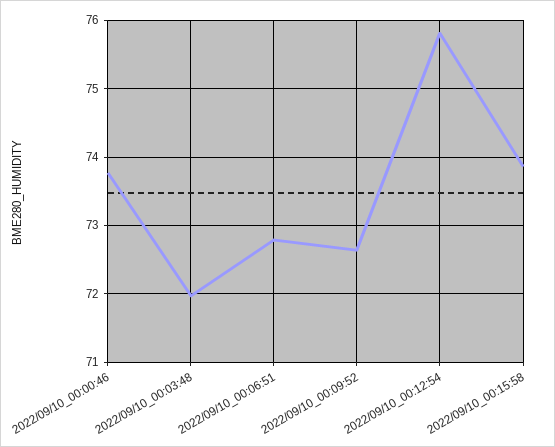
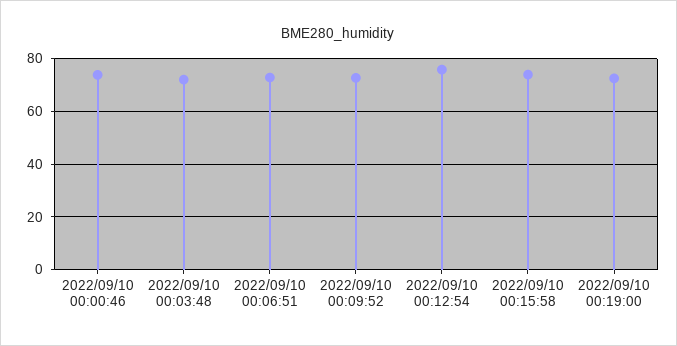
2022/09/10 00:19:00: none -> 72.5

